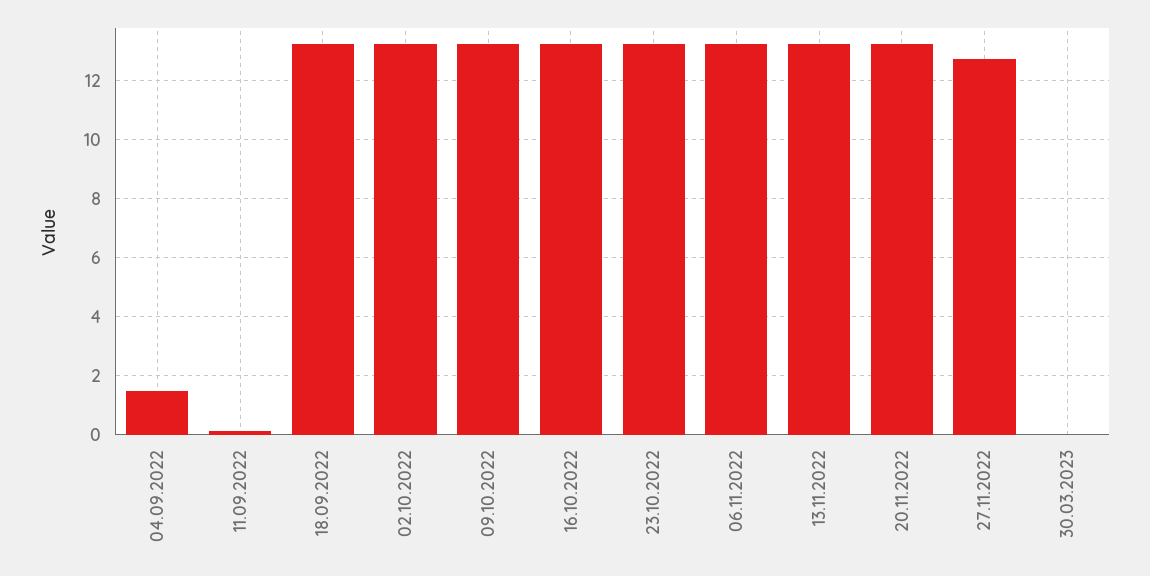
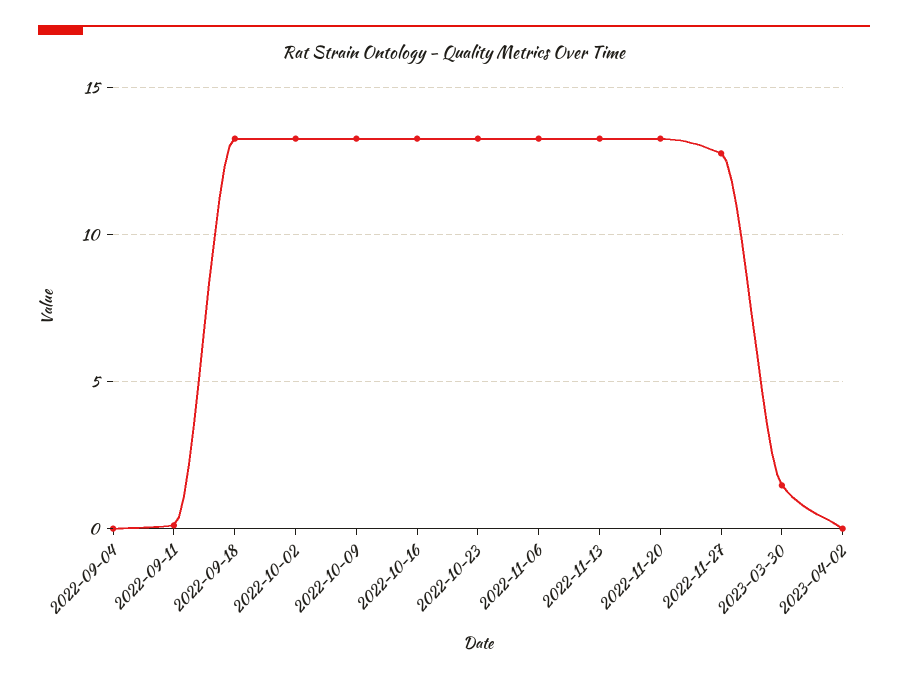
04.09.2022: 1.5 -> 0
30.03.2023: 0 -> 1.5
2023-04-02: none -> 0

